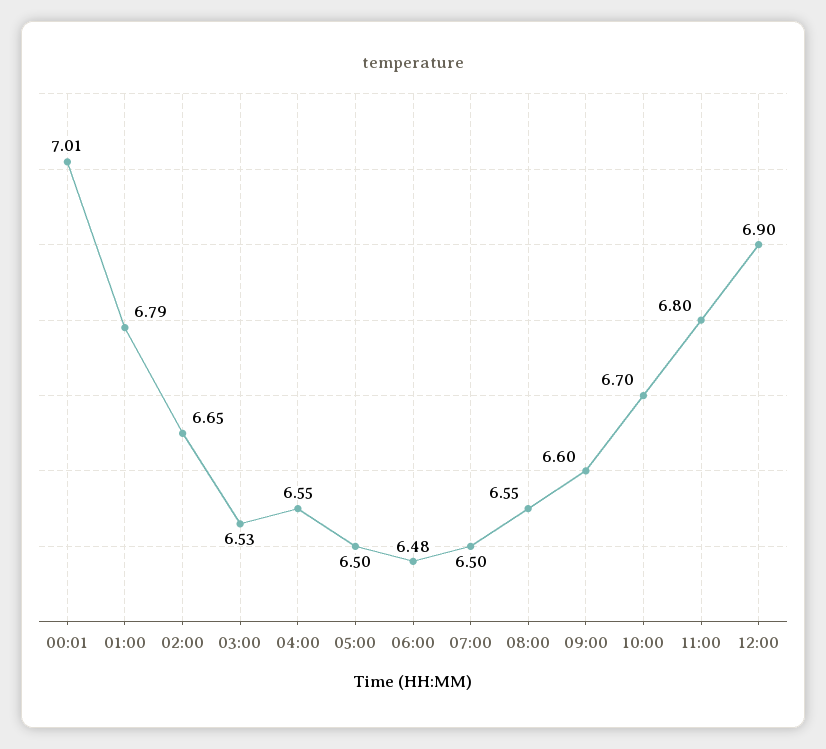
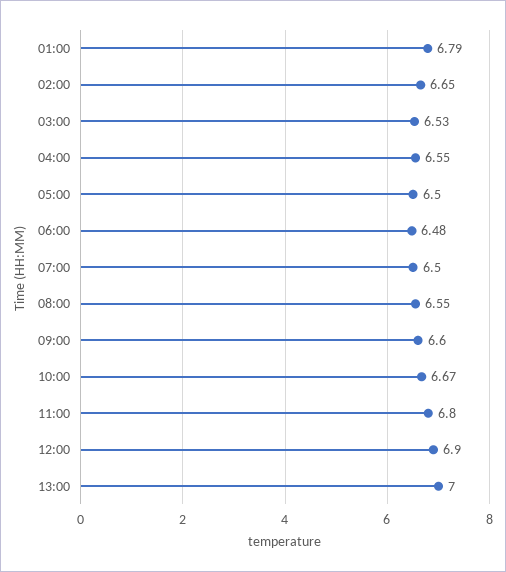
00:01: 7.01 -> none
10:00: 6.7 -> 6.67
13:00: none -> 7

